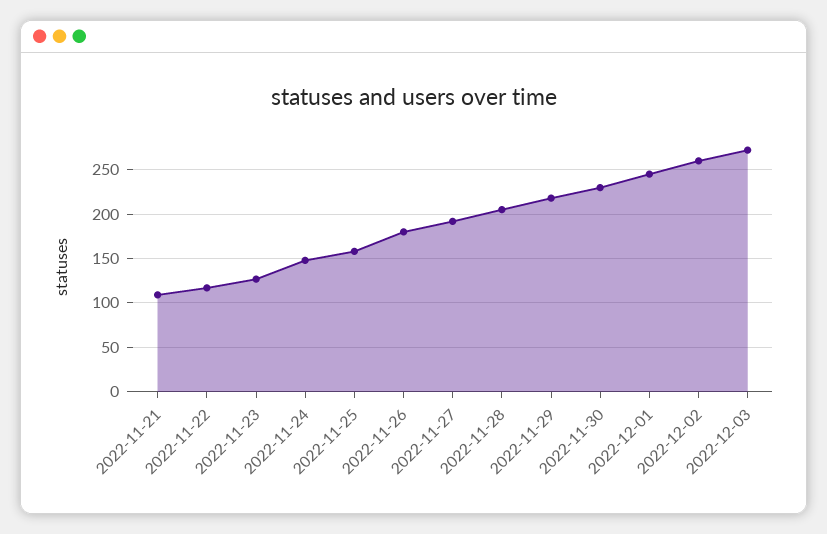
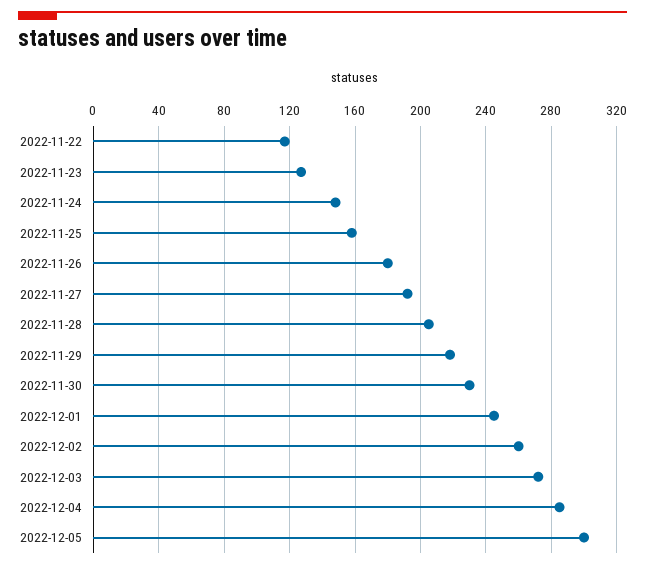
2022-11-21: 110 -> none
2022-12-04: none -> 285
2022-12-05: none -> 300

